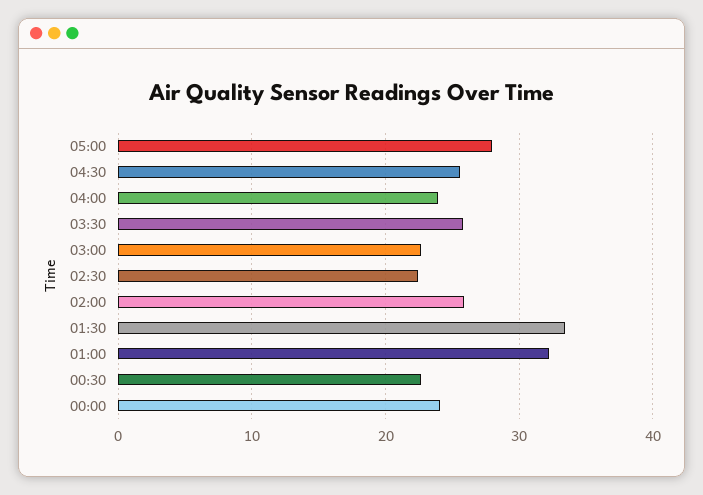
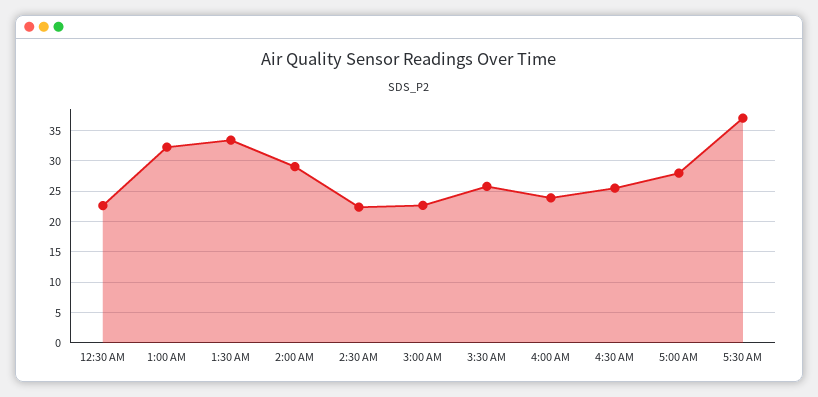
02:00: 26 -> 29
00:00: 24 -> none
5:30 AM: none -> 37

